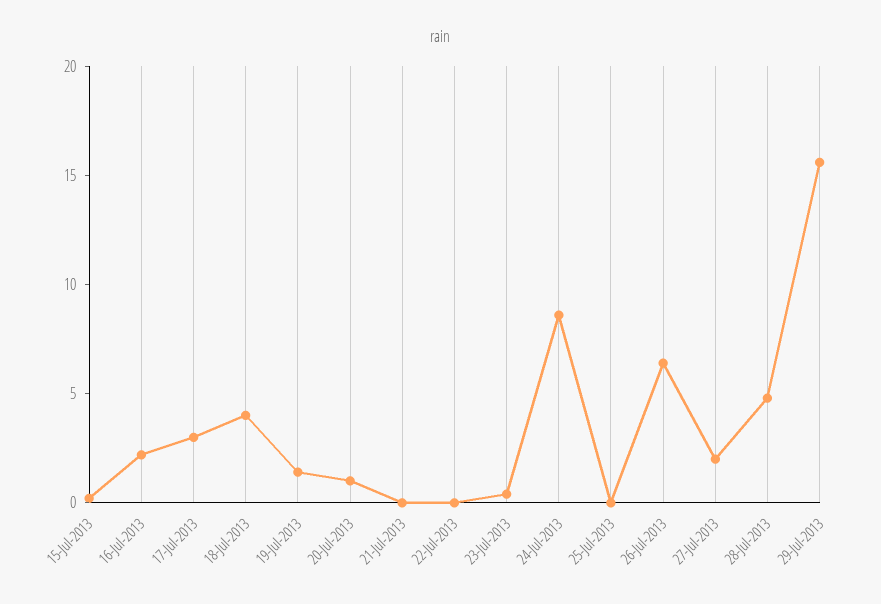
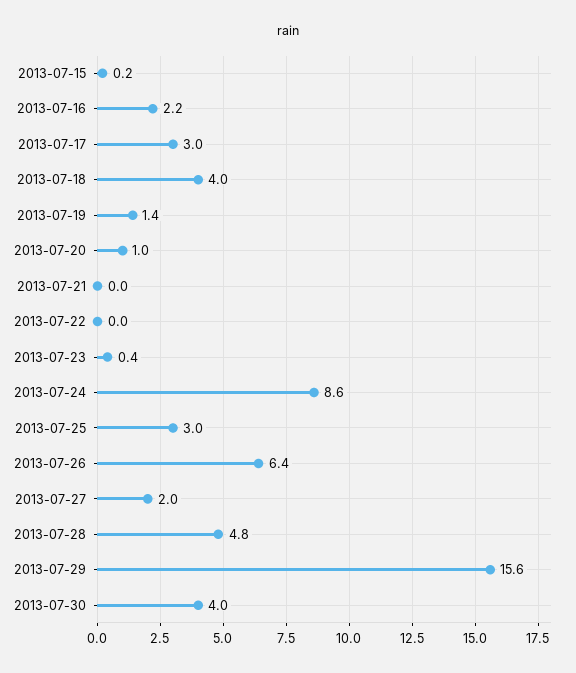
25-Jul-2013: 0 -> 3
2013-07-30: none -> 4

